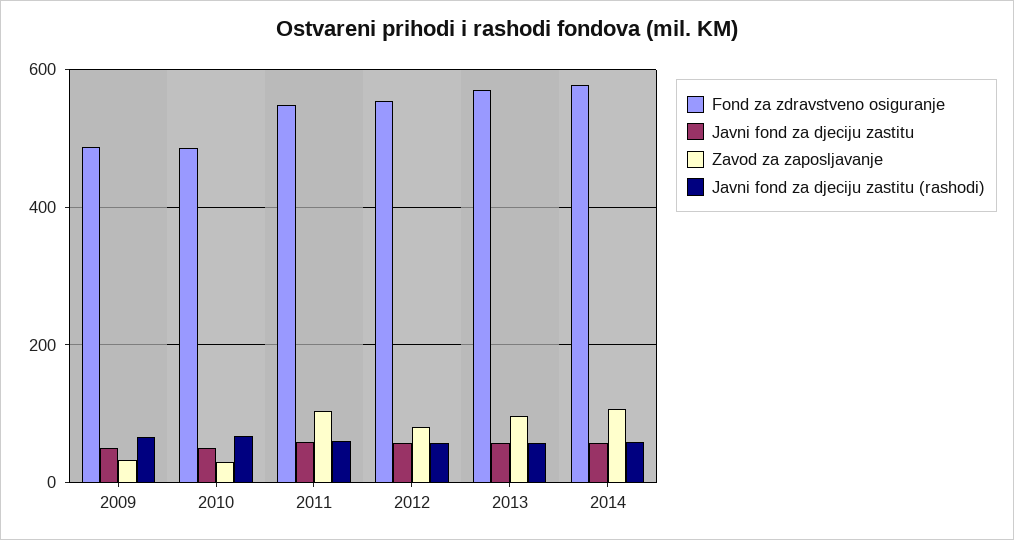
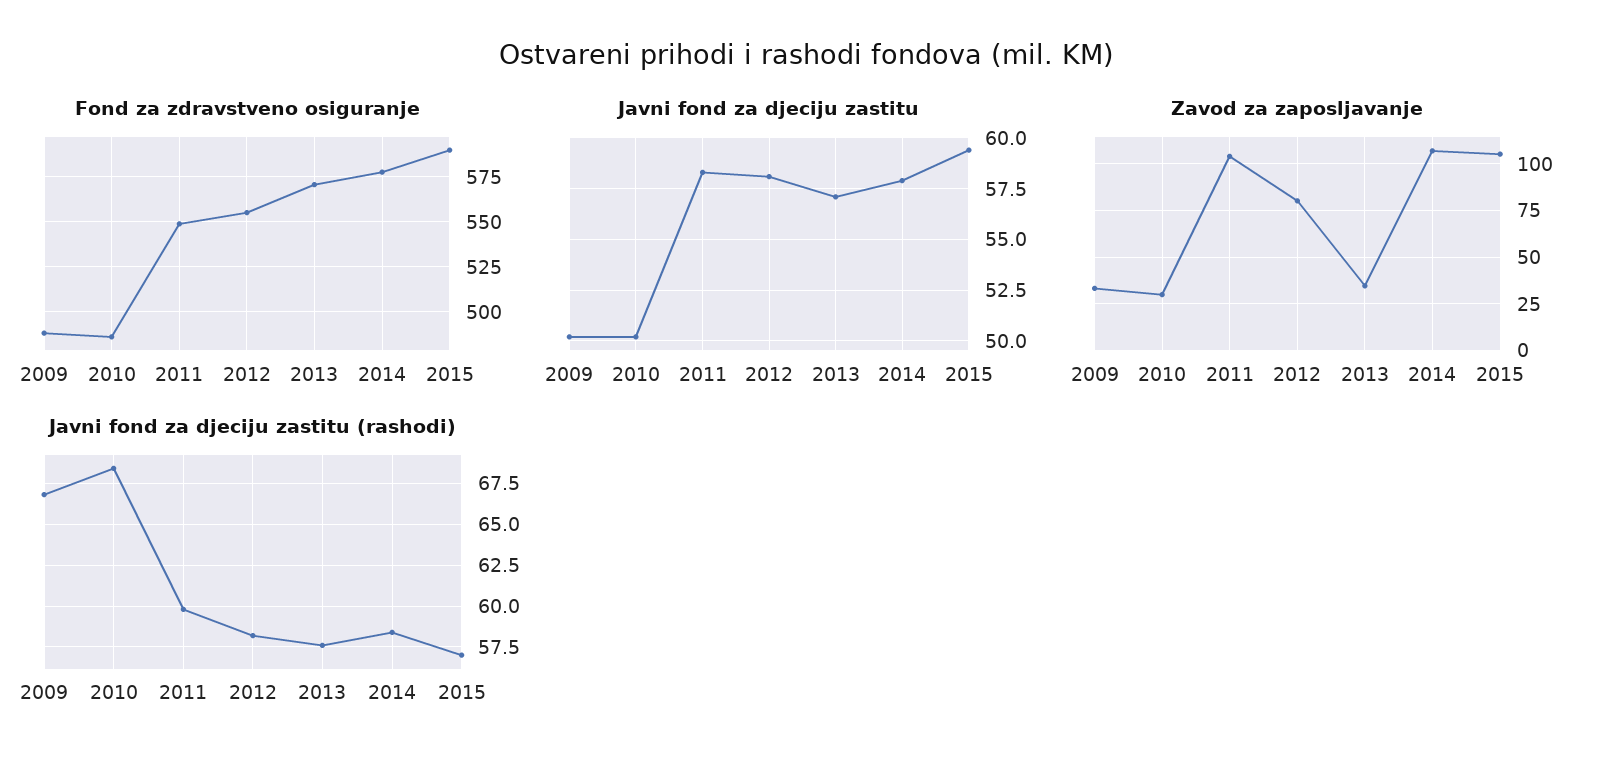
Zavod za zaposljavanje, 2013: 100 -> 35
Fond za zdravstveno osiguranje, 2015: none -> 590
Javni fond za djeciju zastitu, 2015: none -> 59.5
Zavod za zaposljavanje, 2015: none -> 105
Javni fond za djeciju zastitu (rashodi), 2015: none -> 57

